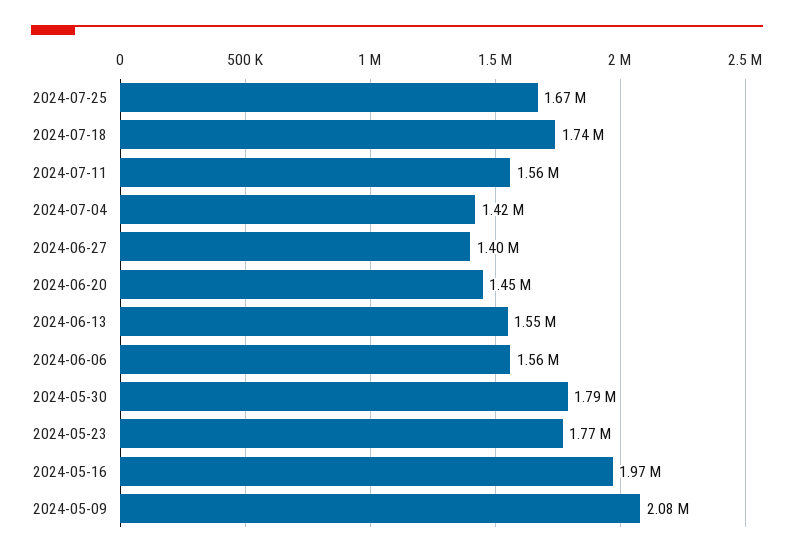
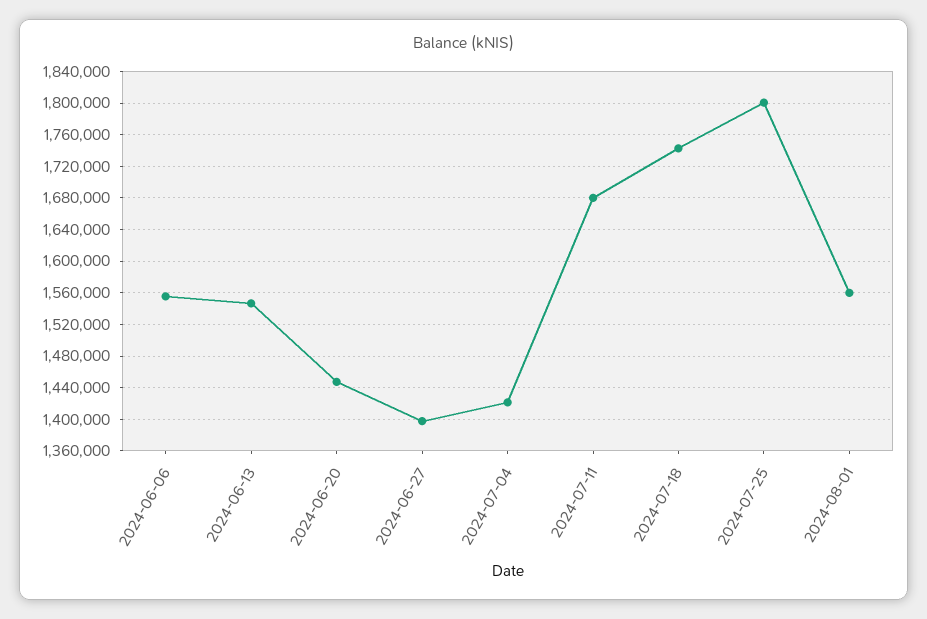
2024-07-25: 1670000 -> 1800000
2024-07-11: 1560000 -> 1680000
2024-05-30: 1790000 -> none
2024-05-23: 1770000 -> none
2024-05-16: 1970000 -> none
2024-05-09: 2080000 -> none
2024-08-01: none -> 1560000

